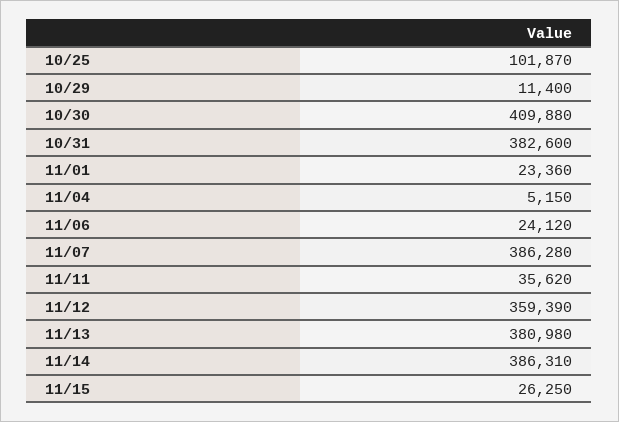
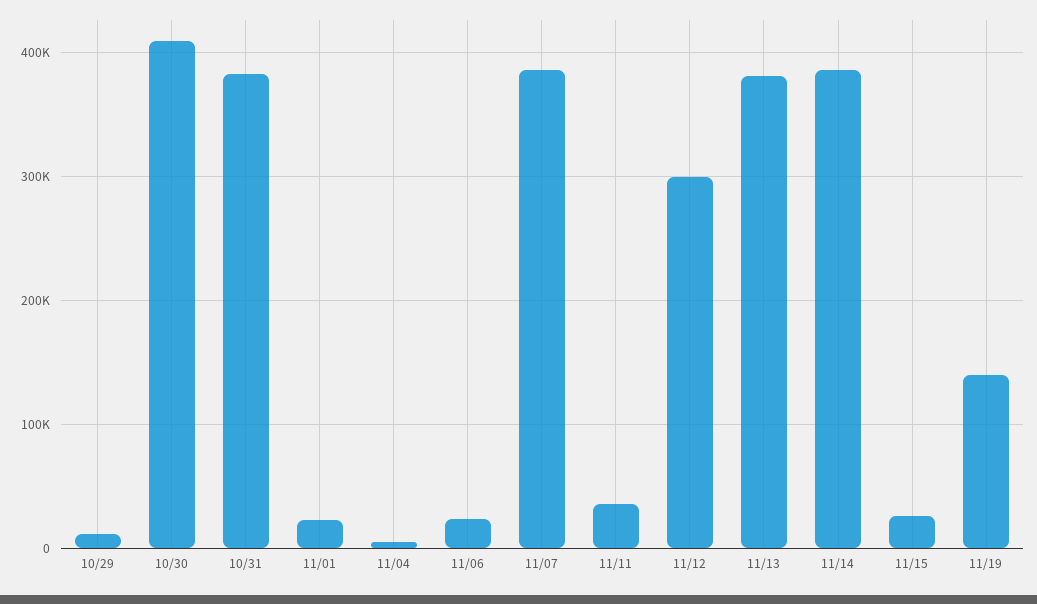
10/25: 101870 -> none
11/12: 359390 -> 300000
11/19: none -> 140000

